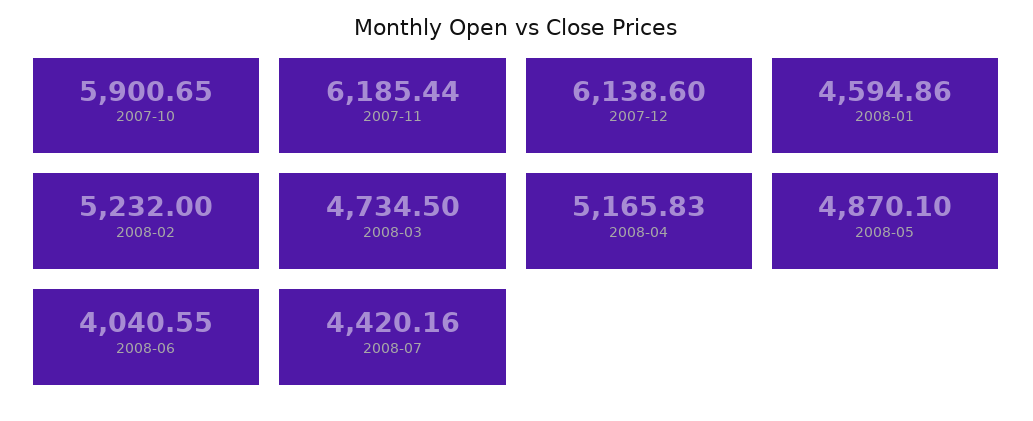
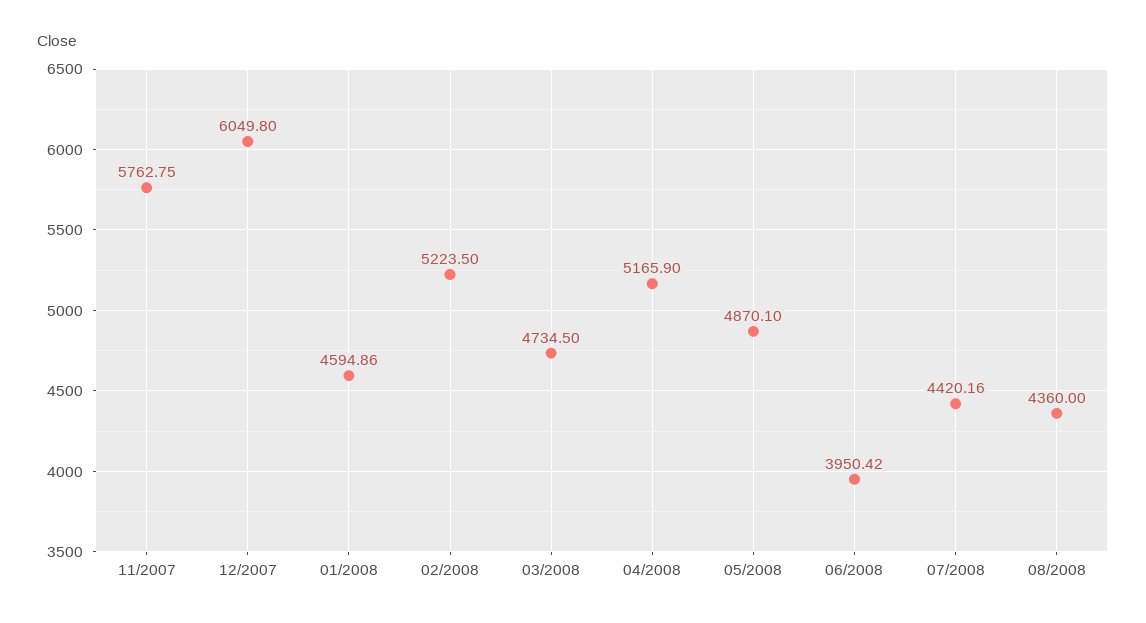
2007-10: 5900.65 -> none
2007-11: 6185.44 -> 5762.75
2007-12: 6138.6 -> 6049.8
2008-02: 5232 -> 5223.5
2008-04: 5165.83 -> 5165.9
2008-06: 4040.55 -> 3950.42
08/2008: none -> 4360

